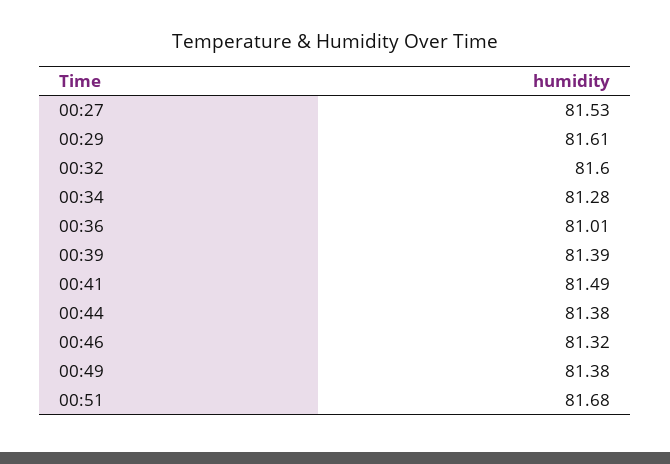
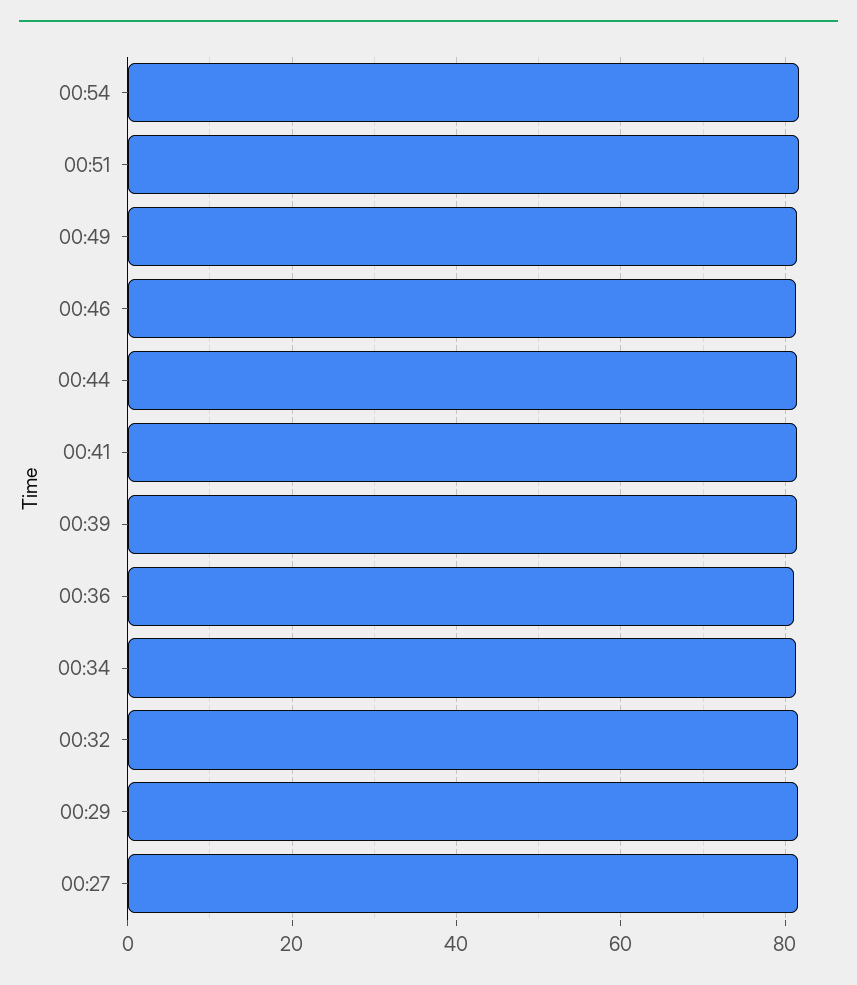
00:54: none -> 82

